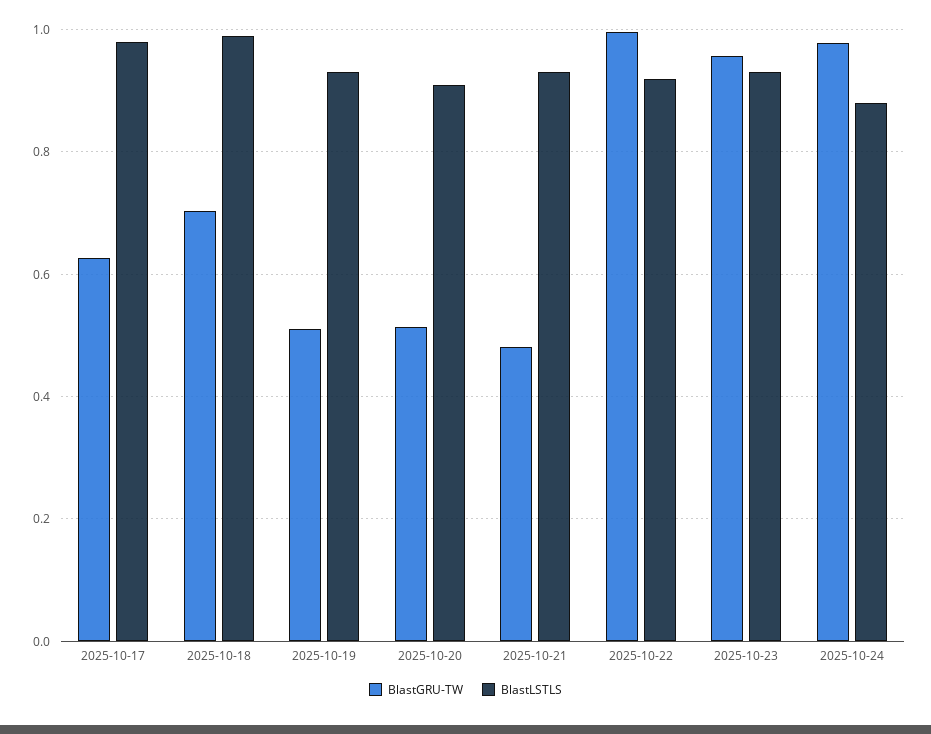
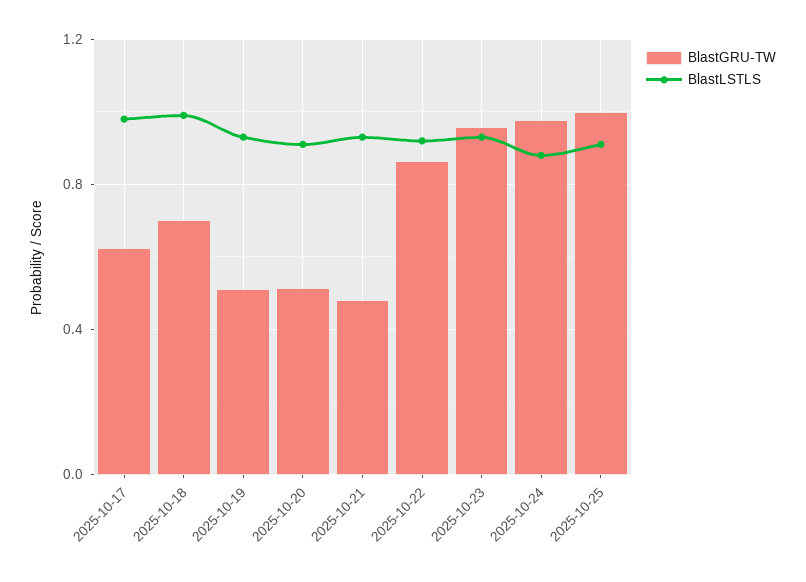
BlastGRU-TW, 2025-10-22: 1 -> 0.85
BlastGRU-TW, 2025-10-25: none -> 1
BlastLSTLS, 2025-10-25: none -> 0.9

